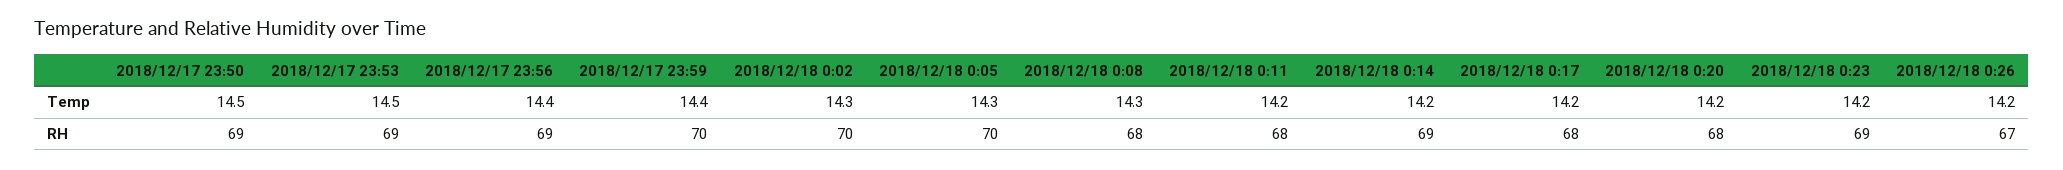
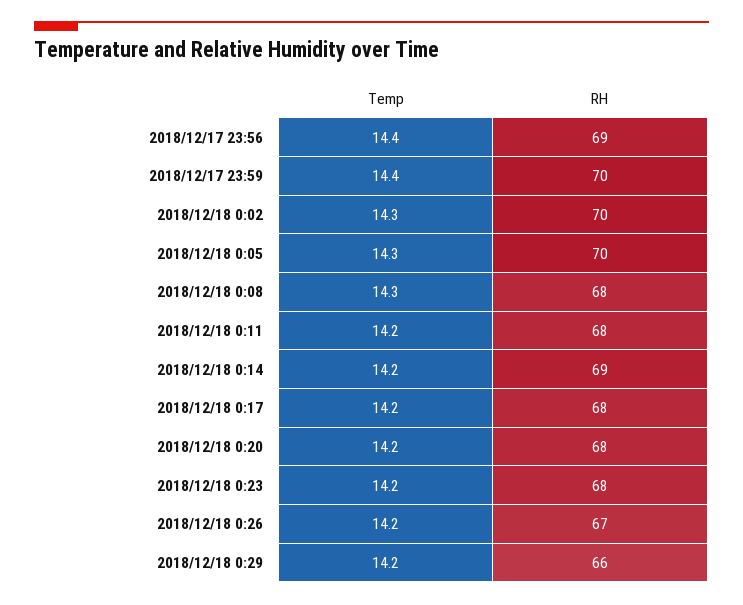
2018/12/17 23:50, Temp: 14.5 -> none
2018/12/17 23:53, Temp: 14.5 -> none
2018/12/17 23:50, RH: 69 -> none
2018/12/17 23:53, RH: 69 -> none
2018/12/18 0:23, RH: 69 -> 68
2018/12/18 0:29, Temp: none -> 14.2
2018/12/18 0:29, RH: none -> 66

